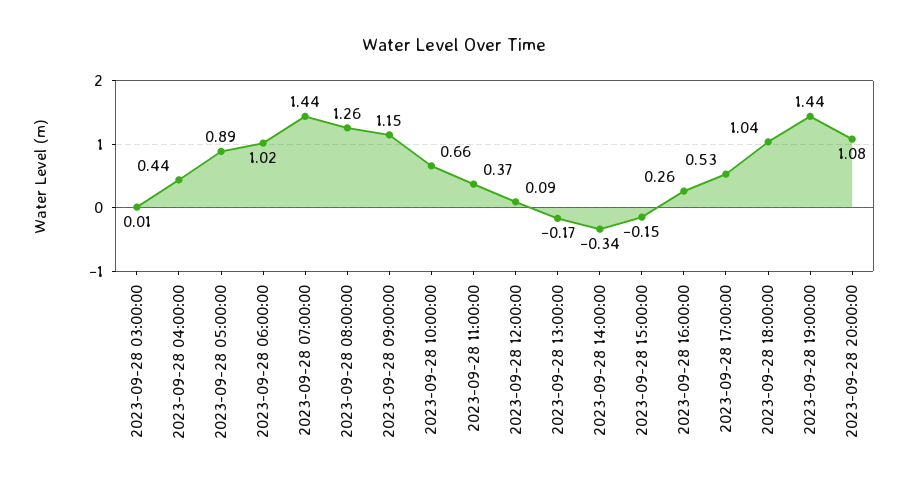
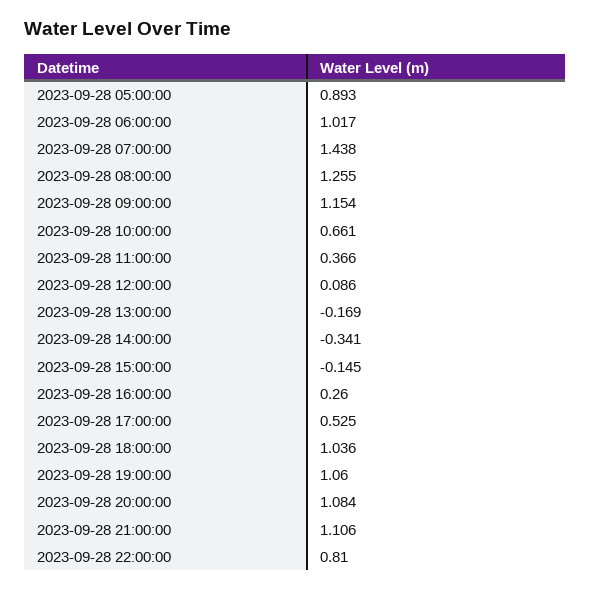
2023-09-28 03:00:00: 0.01 -> none
2023-09-28 04:00:00: 0.44 -> none
2023-09-28 19:00:00: 1.44 -> 1.06
2023-09-28 21:00:00: none -> 1.106
2023-09-28 22:00:00: none -> 0.81

